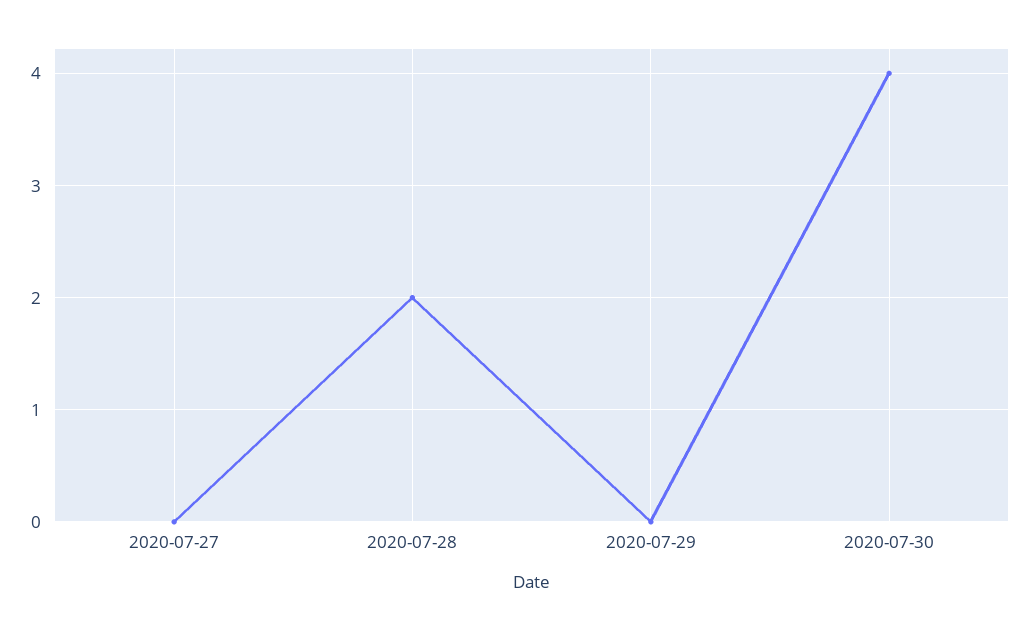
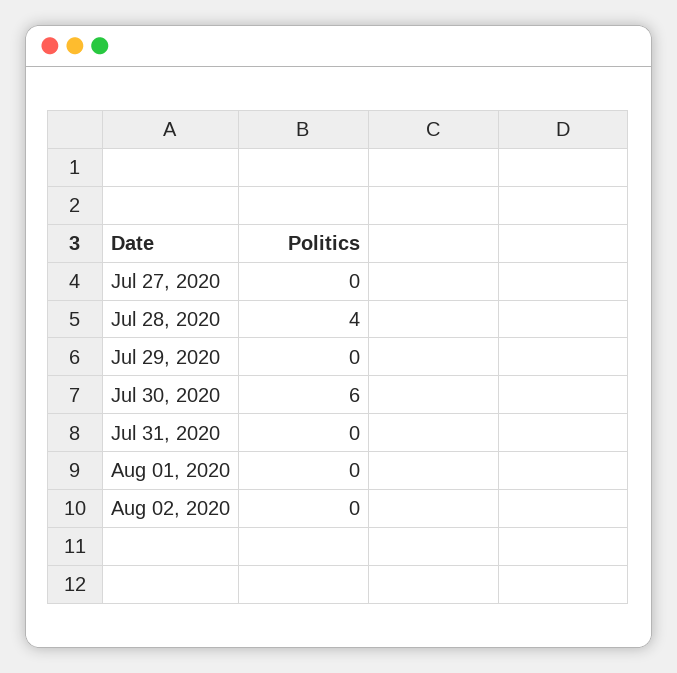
2020-07-28: 2 -> 4
2020-07-30: 4 -> 6
Jul 31, 2020: none -> 0
Aug 01, 2020: none -> 0
Aug 02, 2020: none -> 0

